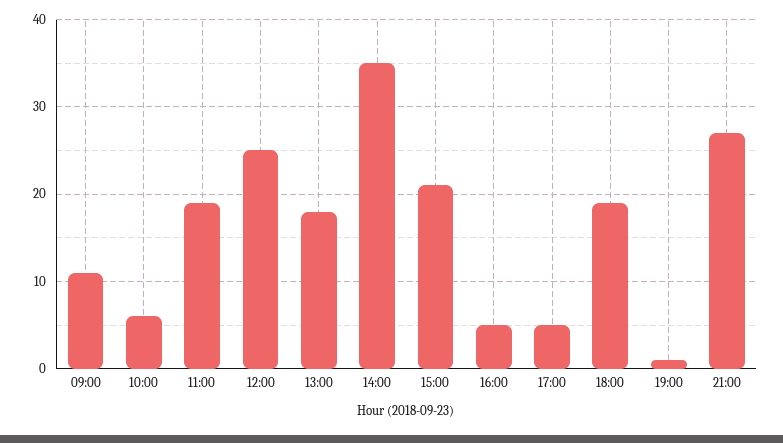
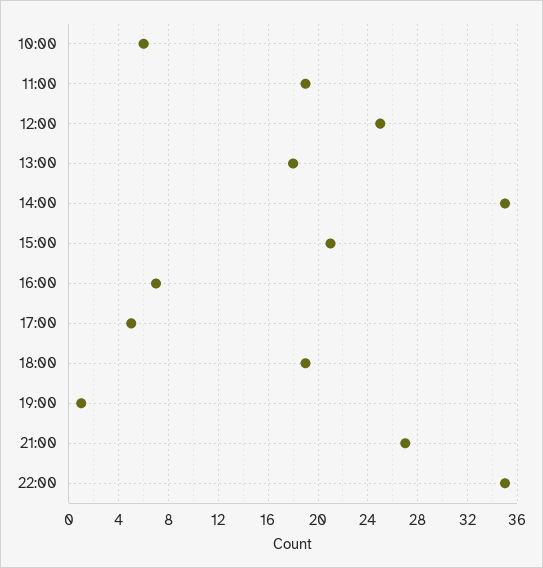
09:00: 11 -> none
16:00: 5 -> 7
22:00: none -> 35

